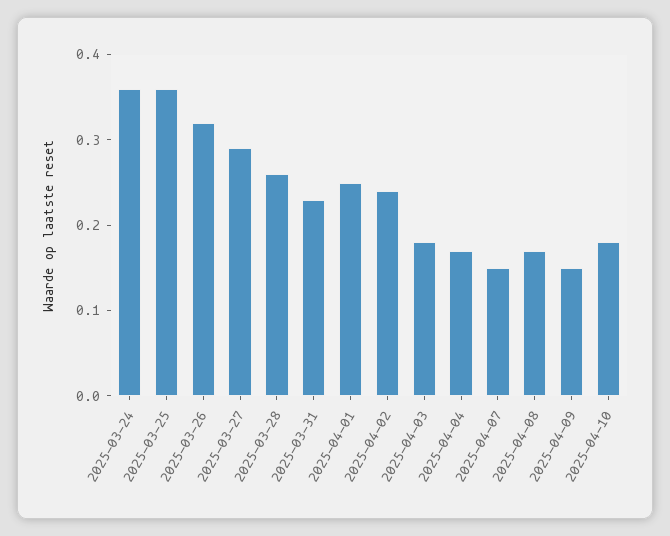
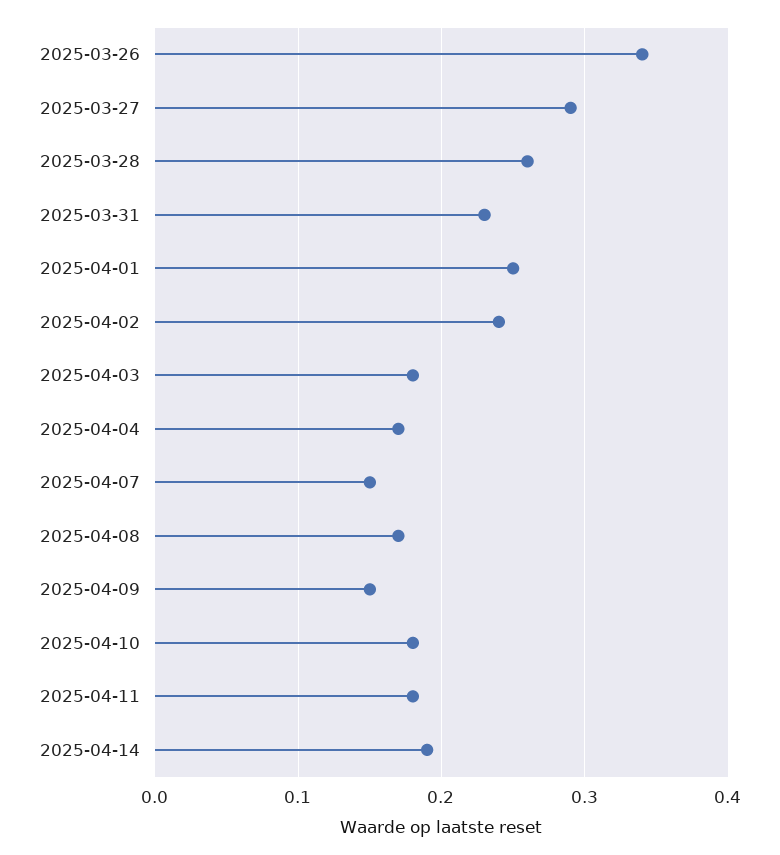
2025-03-24: 0.36 -> none
2025-03-25: 0.36 -> none
2025-03-26: 0.32 -> 0.34
2025-04-11: none -> 0.18
2025-04-14: none -> 0.19

